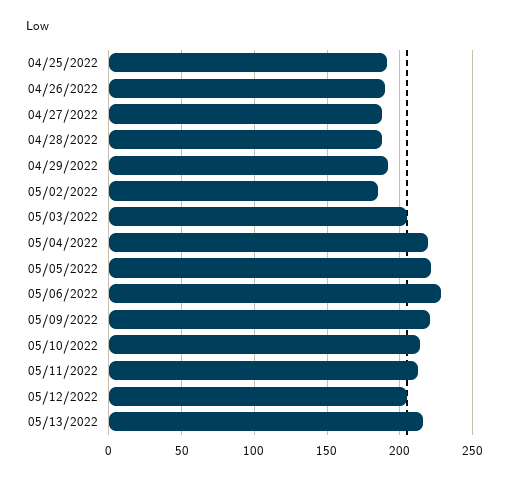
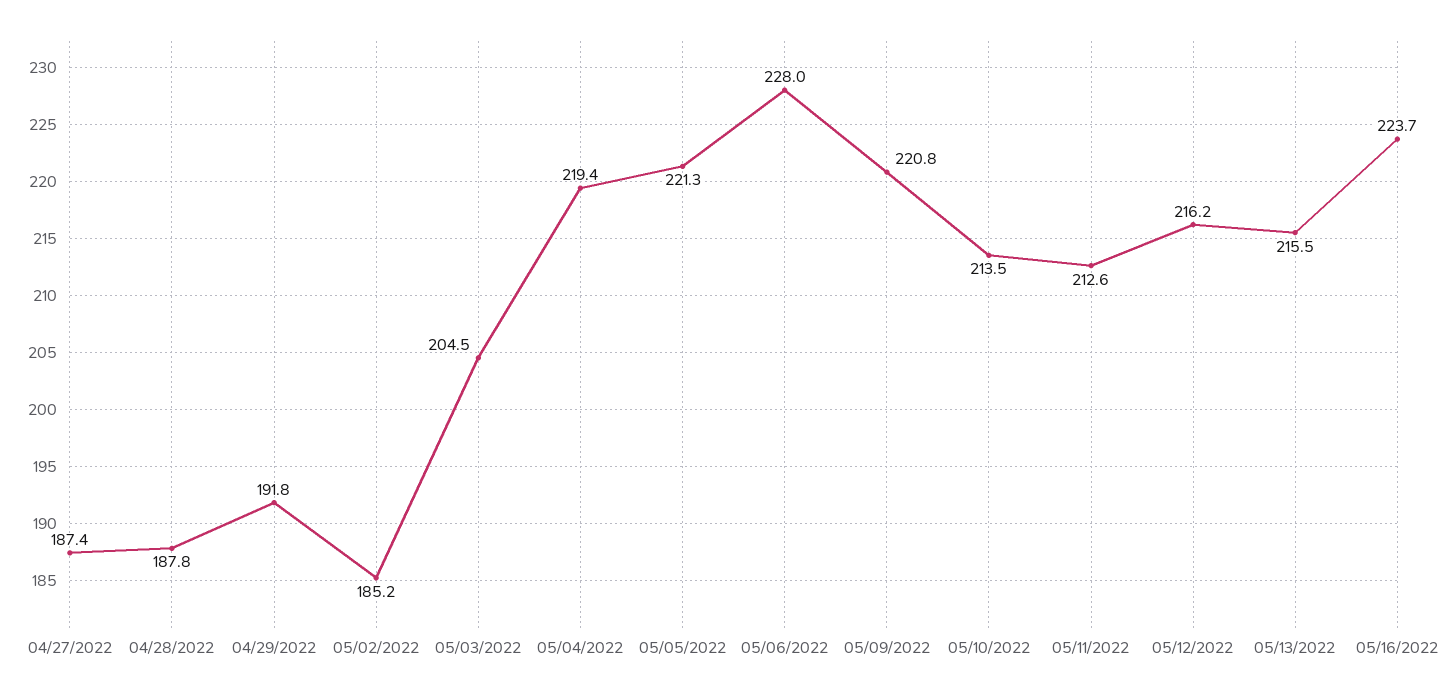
04/25/2022: 190 -> none
04/26/2022: 190 -> none
05/12/2022: 205 -> 216.2
05/16/2022: none -> 223.7

